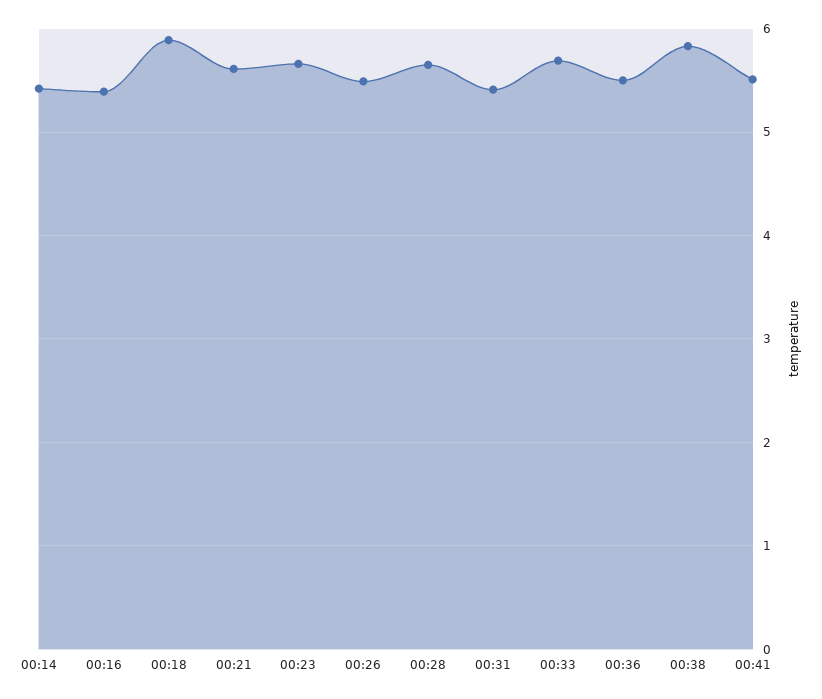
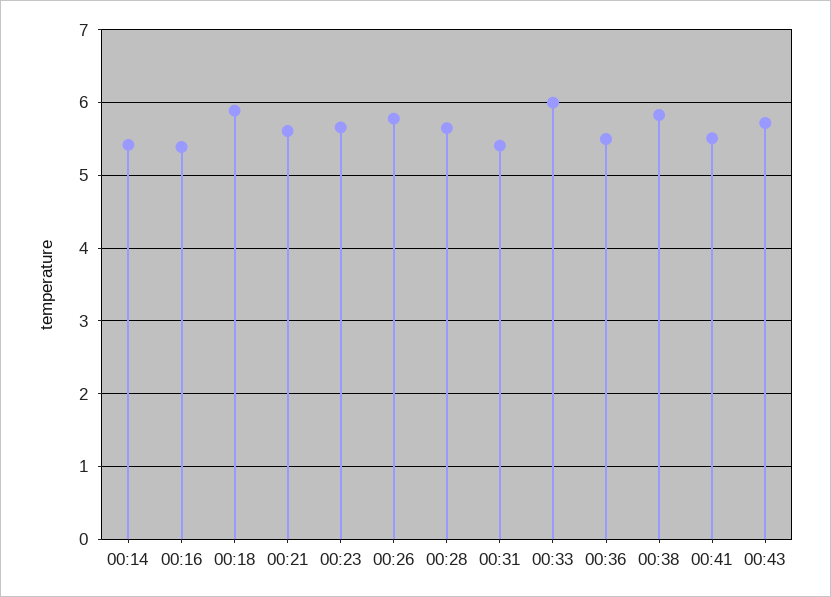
00:26: 5.5 -> 5.8
00:33: 5.7 -> 6
00:43: none -> 5.7

